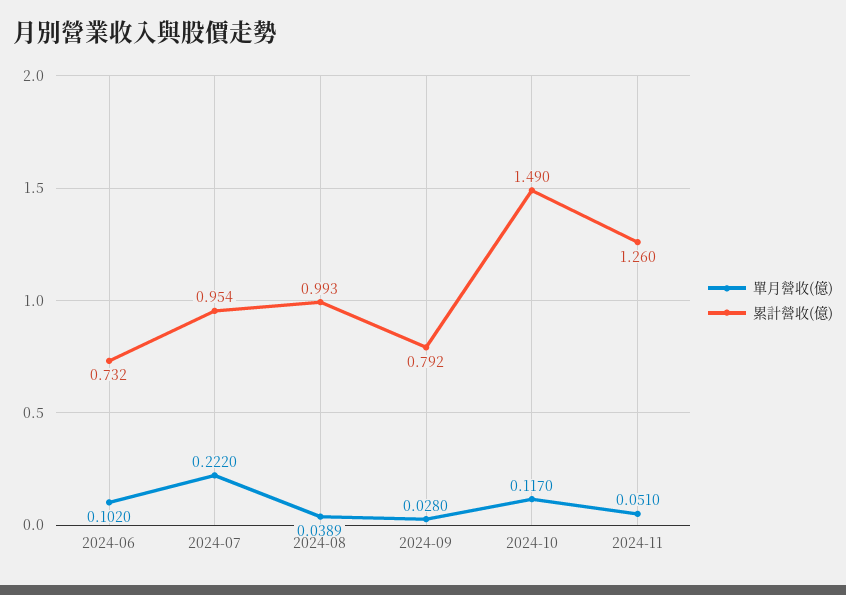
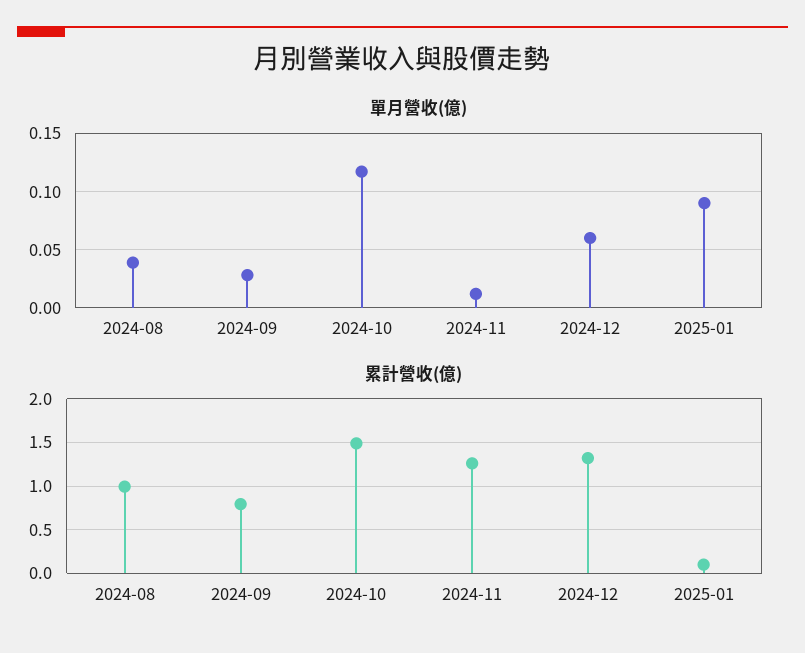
單月營收(億), 2024-06: 0.102 -> none
累計營收(億), 2024-06: 0.732 -> none
單月營收(億), 2024-07: 0.222 -> none
累計營收(億), 2024-07: 0.954 -> none
單月營收(億), 2024-11: 0.051 -> 0.01
單月營收(億), 2024-12: none -> 0.06
單月營收(億), 2025-01: none -> 0.09
累計營收(億), 2024-12: none -> 1.3
累計營收(億), 2025-01: none -> 0.1

